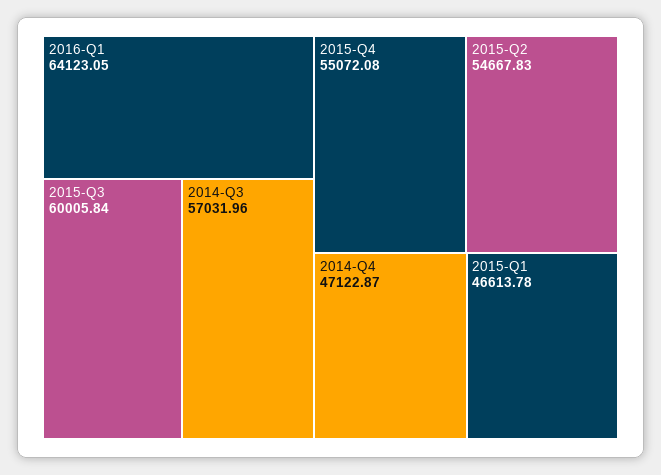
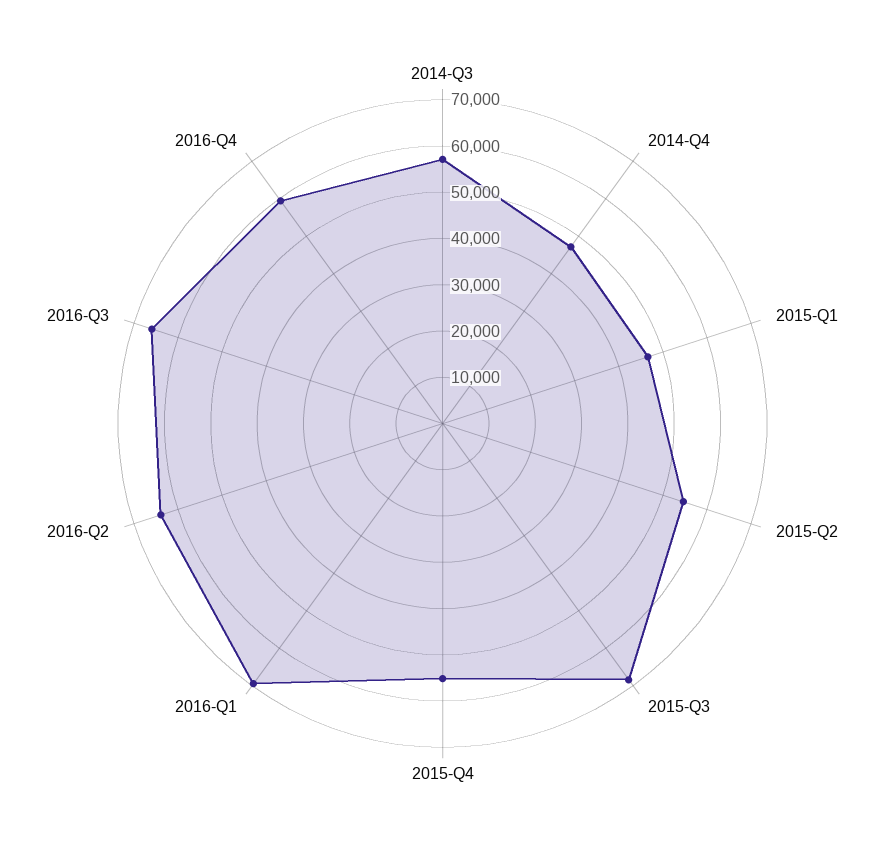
2016-Q1: 64123.05 -> 70000
2015-Q3: 60005.84 -> 68000
2016-Q2: none -> 64000
2016-Q3: none -> 66000
2016-Q4: none -> 60000

